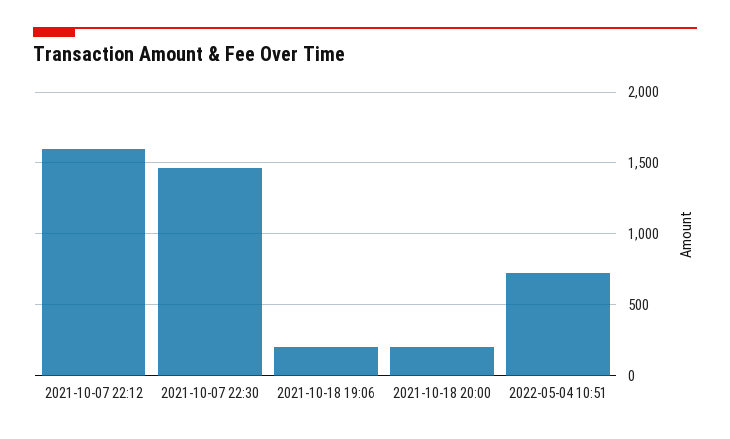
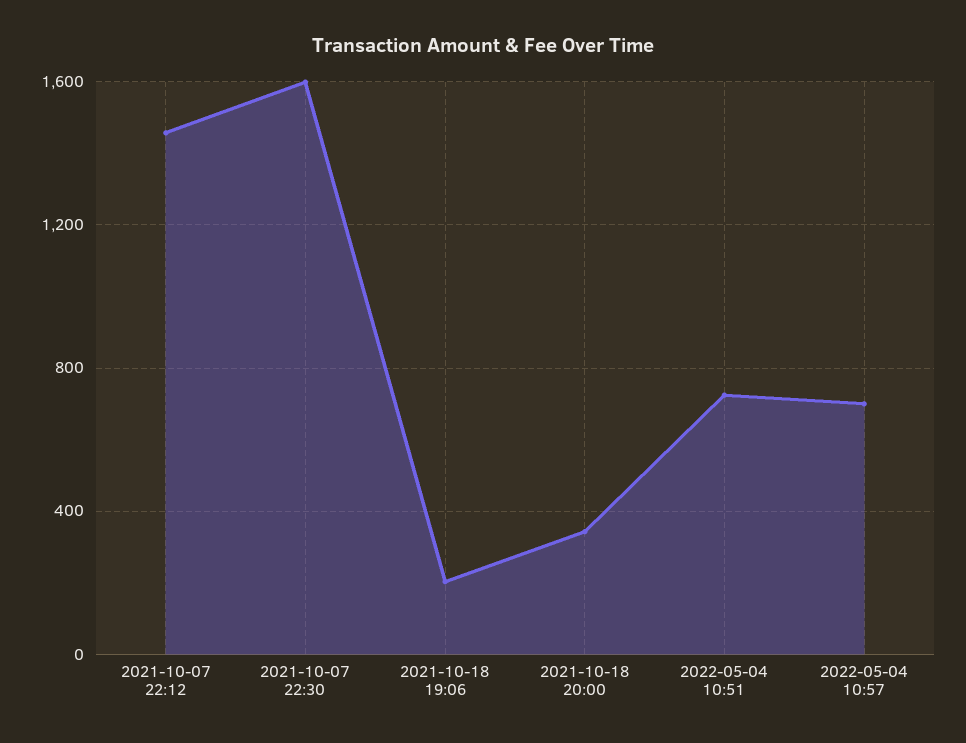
2021-10-07 22:12: 1600 -> 1450
2021-10-07 22:30: 1450 -> 1600
2021-10-18 20:00: 200 -> 350
2022-05-04 10:57: none -> 700

